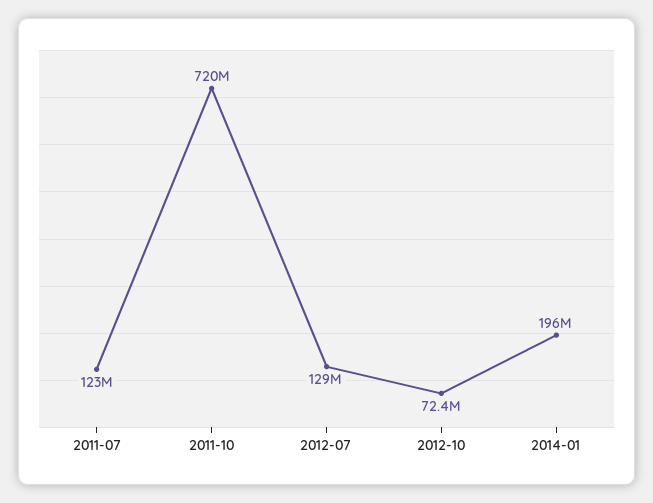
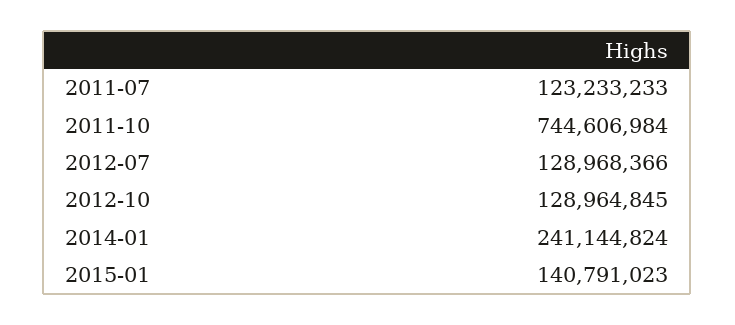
2011-10: 720000000 -> 744606984
2012-10: 72400000 -> 128964845
2014-01: 196000000 -> 241144824
2015-01: none -> 140791023

